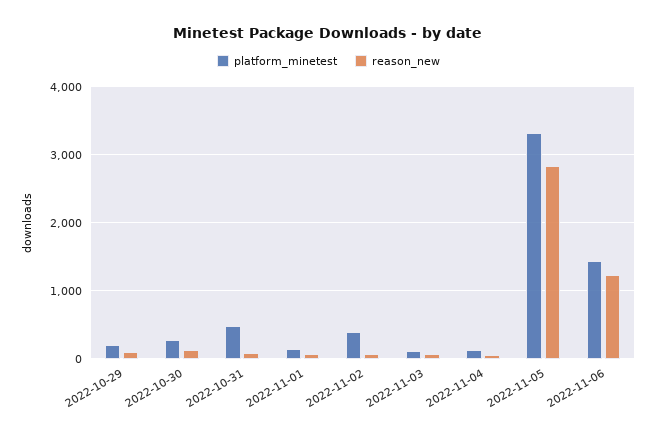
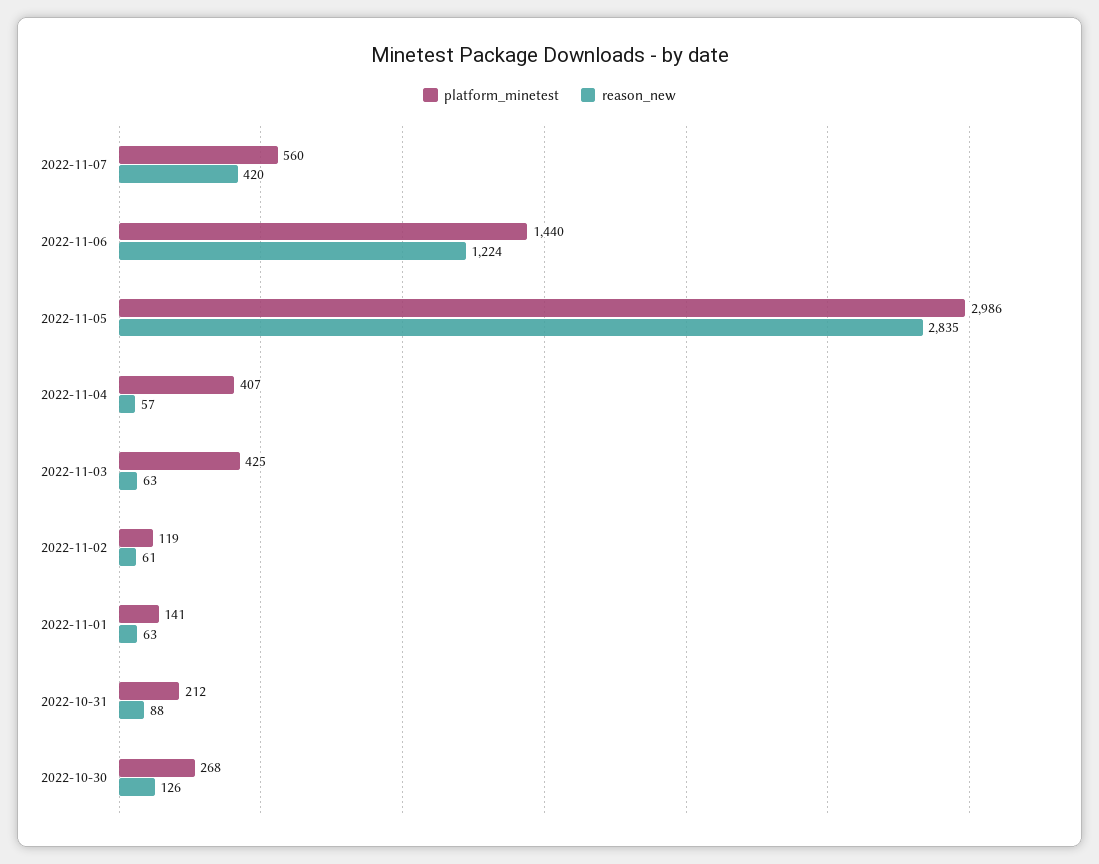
platform_minetest, 2022-10-29: 200 -> none
reason_new, 2022-10-29: 100 -> none
platform_minetest, 2022-10-31: 500 -> 212
platform_minetest, 2022-11-02: 400 -> 119
platform_minetest, 2022-11-03: 100 -> 425
platform_minetest, 2022-11-04: 100 -> 407
platform_minetest, 2022-11-05: 3300 -> 2986
platform_minetest, 2022-11-07: none -> 560
reason_new, 2022-11-07: none -> 420

